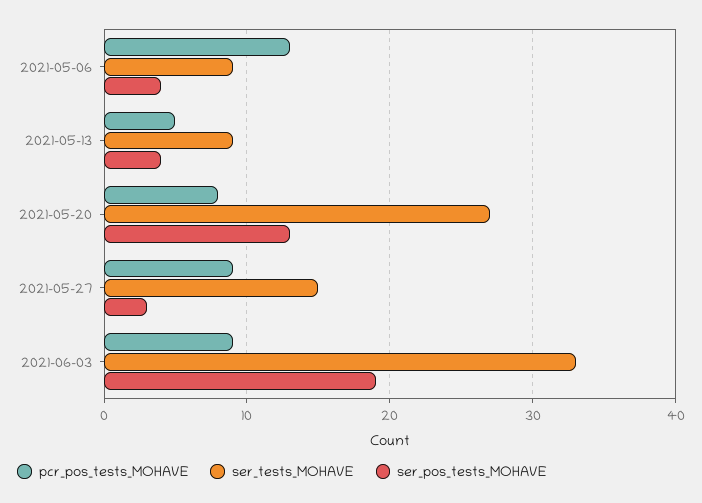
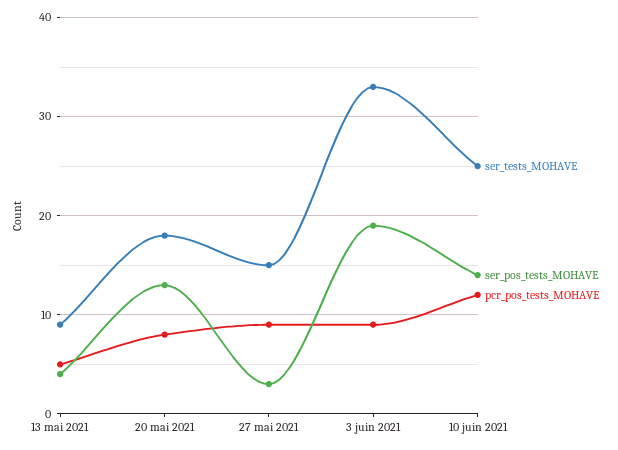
pcr_pos_tests_MOHAVE, 2021-05-06: 13 -> none
ser_tests_MOHAVE, 2021-05-06: 9 -> none
ser_pos_tests_MOHAVE, 2021-05-06: 4 -> none
ser_tests_MOHAVE, 2021-05-20: 27 -> 18
ser_tests_MOHAVE, 10 juin 2021: none -> 25
ser_pos_tests_MOHAVE, 10 juin 2021: none -> 14
pcr_pos_tests_MOHAVE, 10 juin 2021: none -> 12

